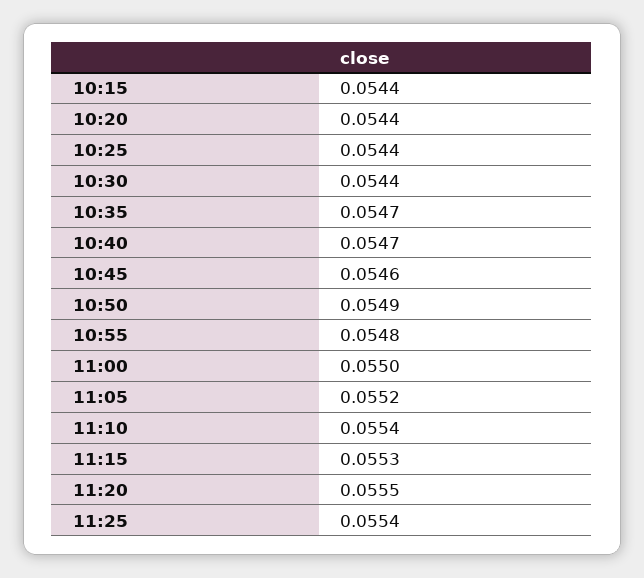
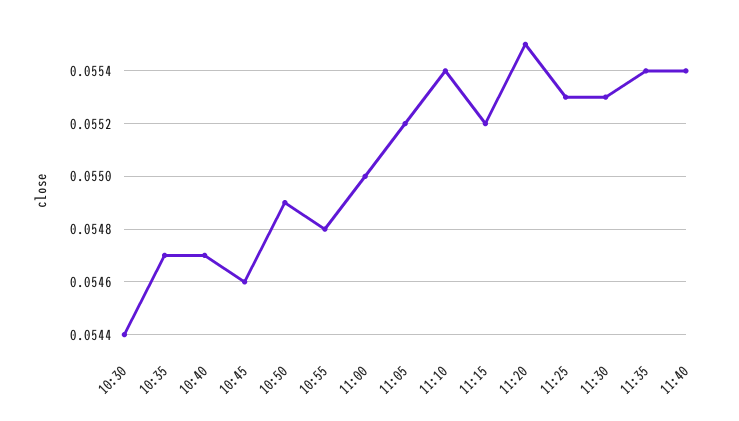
10:15: 0.0544 -> none
10:20: 0.0544 -> none
10:25: 0.0544 -> none
11:15: 0.0553 -> 0.0552
11:25: 0.0554 -> 0.0553
11:30: none -> 0.0553
11:35: none -> 0.0554
11:40: none -> 0.0554

